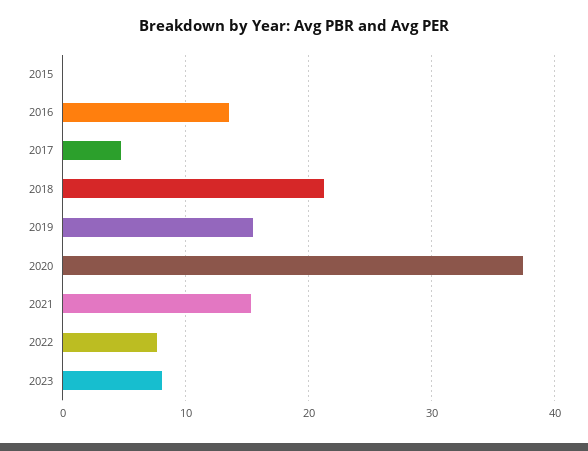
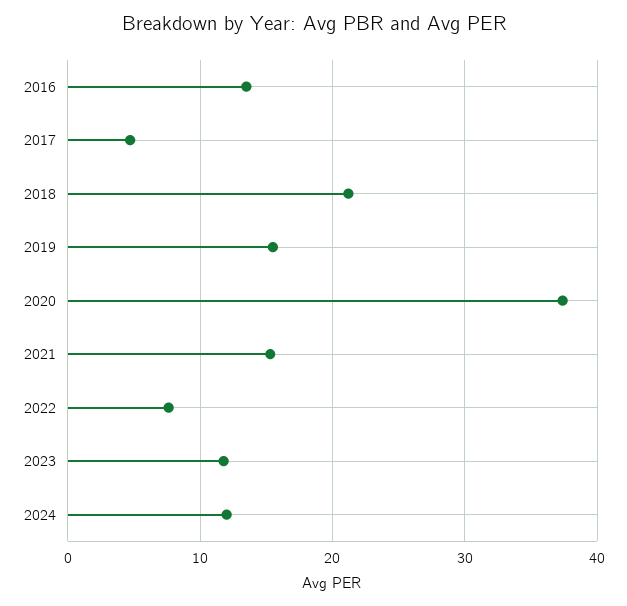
2015: 0 -> none
2023: 8 -> 12
2024: none -> 12

